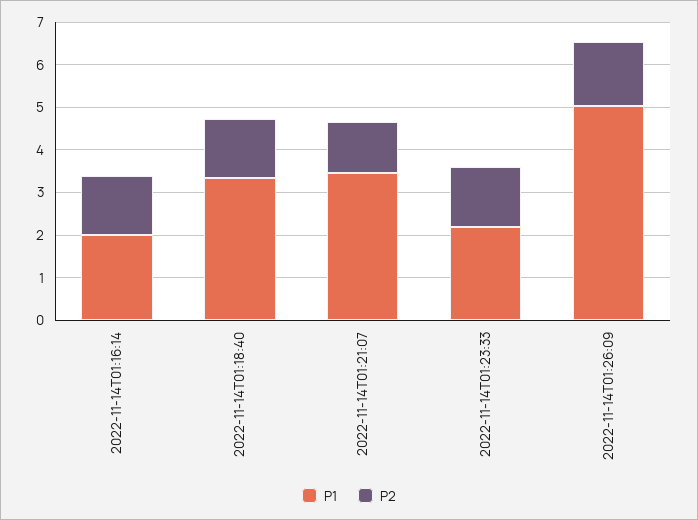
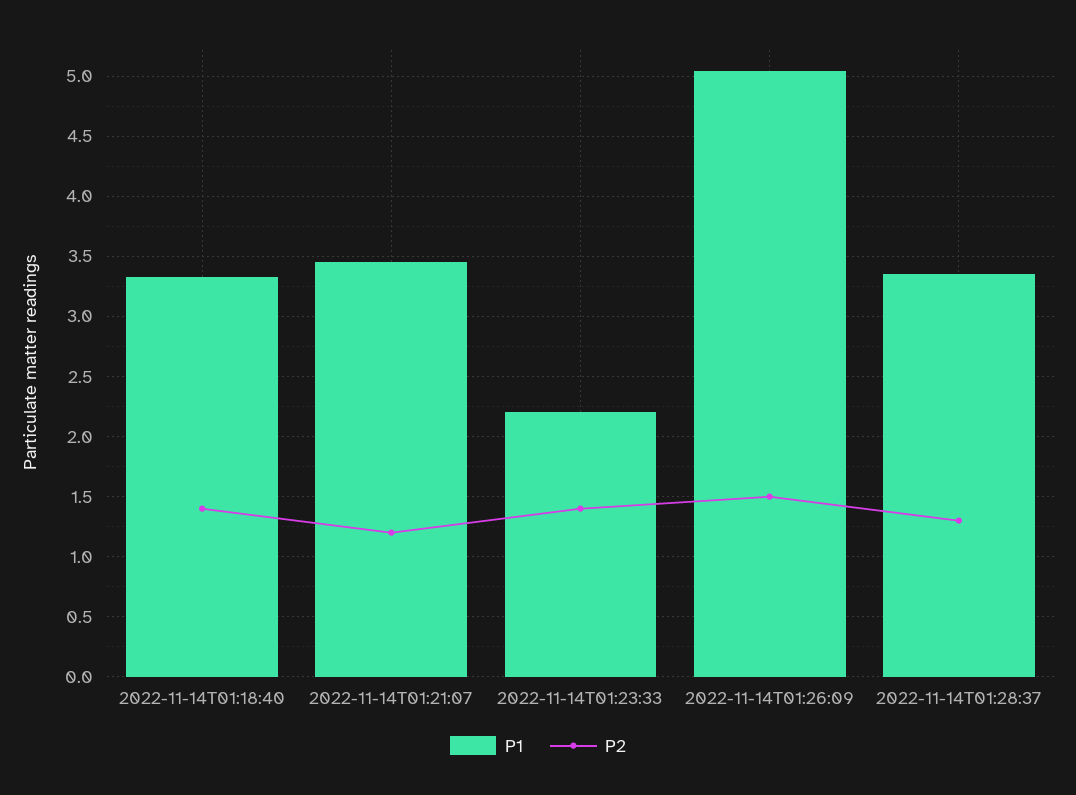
P1, 2022-11-14T01:16:14: 2 -> none
P2, 2022-11-14T01:16:14: 1.4 -> none
P1, 2022-11-14T01:28:37: none -> 3.35
P2, 2022-11-14T01:28:37: none -> 1.3

